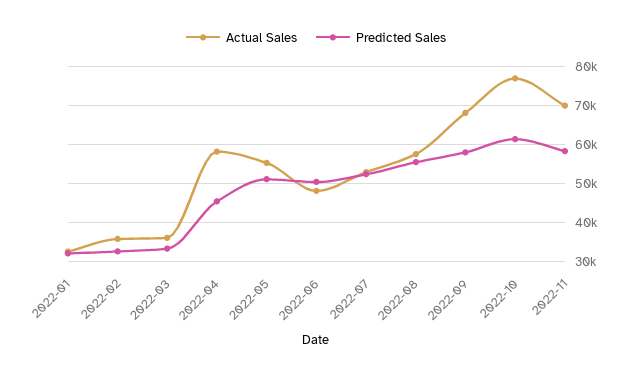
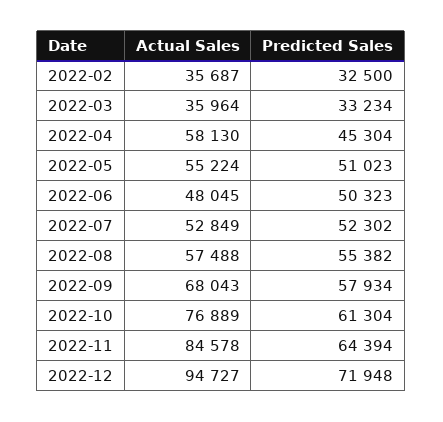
Actual Sales, 2022-01: 32000 -> none
Predicted Sales, 2022-01: 32000 -> none
Actual Sales, 2022-11: 70000 -> 84578
Predicted Sales, 2022-11: 58000 -> 64394
Actual Sales, 2022-12: none -> 94727
Predicted Sales, 2022-12: none -> 71948

